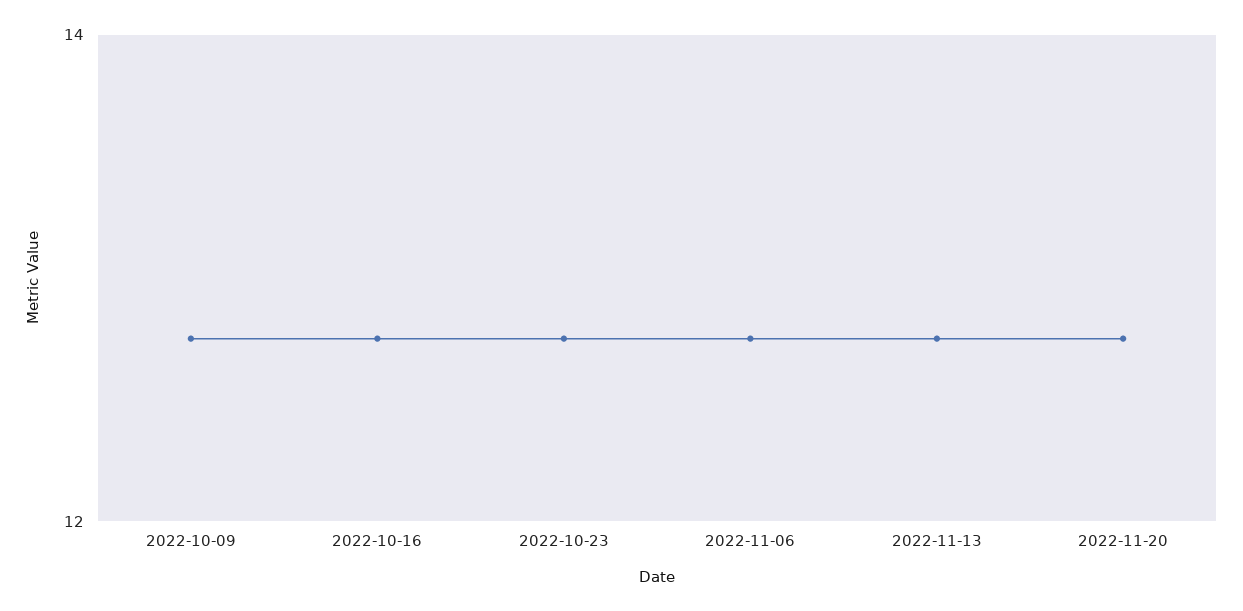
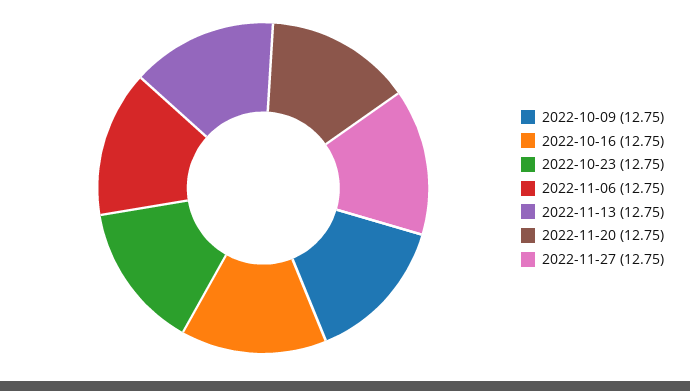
2022-11-27: none -> 12.75

